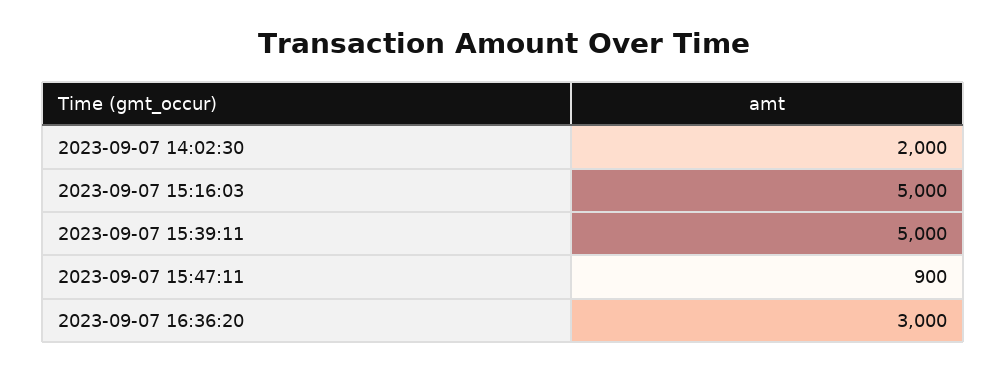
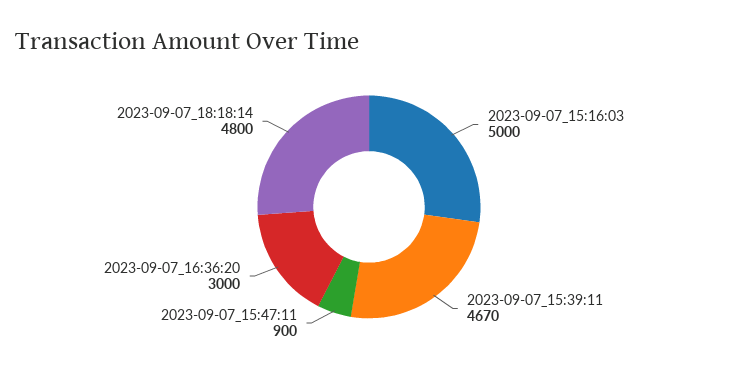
2023-09-07 14:02:30: 2000 -> none
2023-09-07 15:39:11: 5000 -> 4670
2023-09-07_18:18:14: none -> 4800

